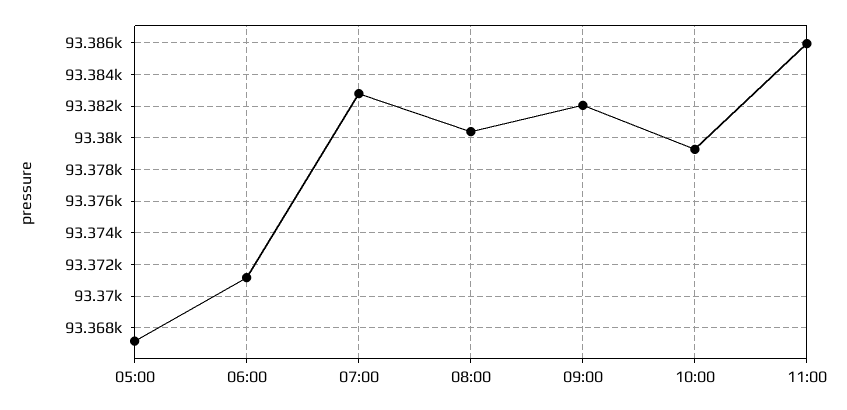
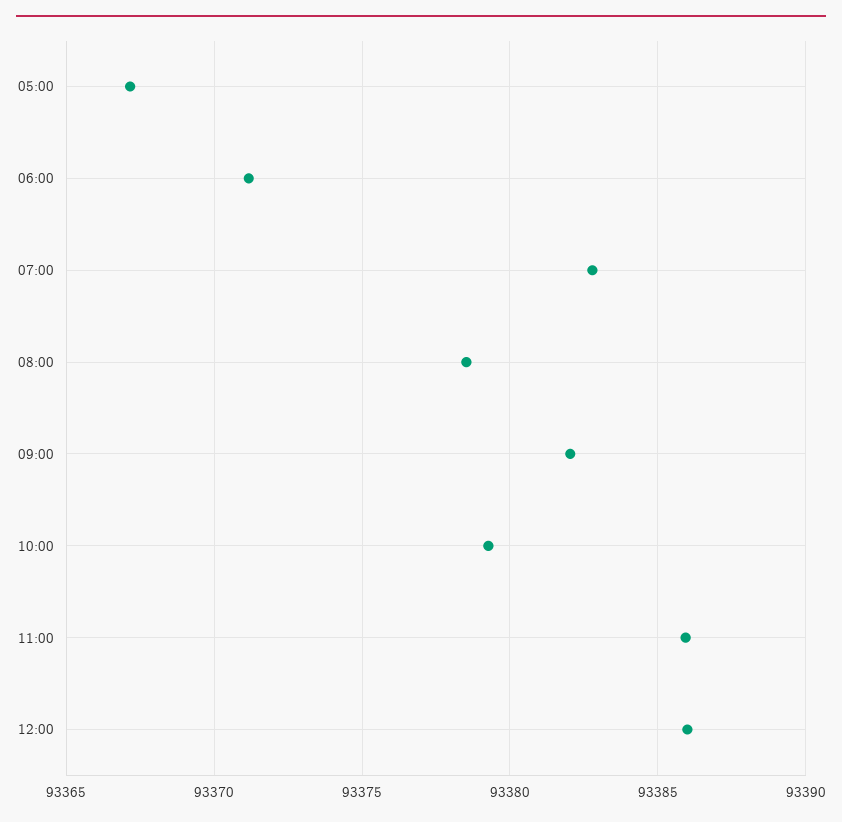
08:00: 93380.5 -> 93378.5
12:00: none -> 93386

